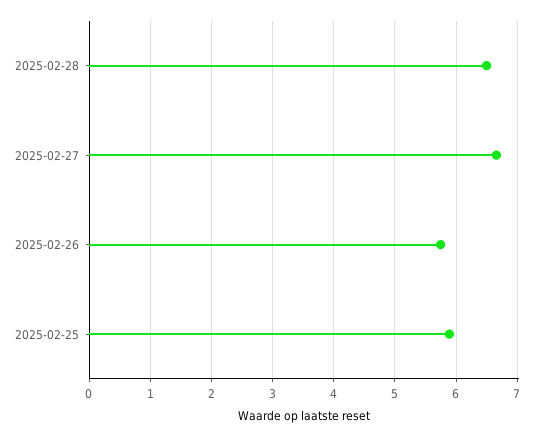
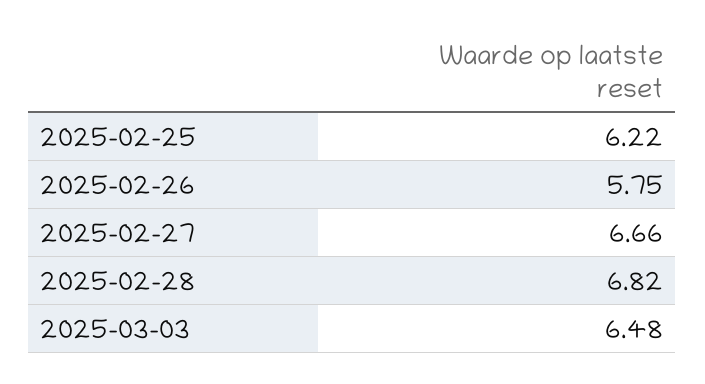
2025-02-28: 6.5 -> 6.82
2025-02-25: 5.9 -> 6.22
2025-03-03: none -> 6.48

